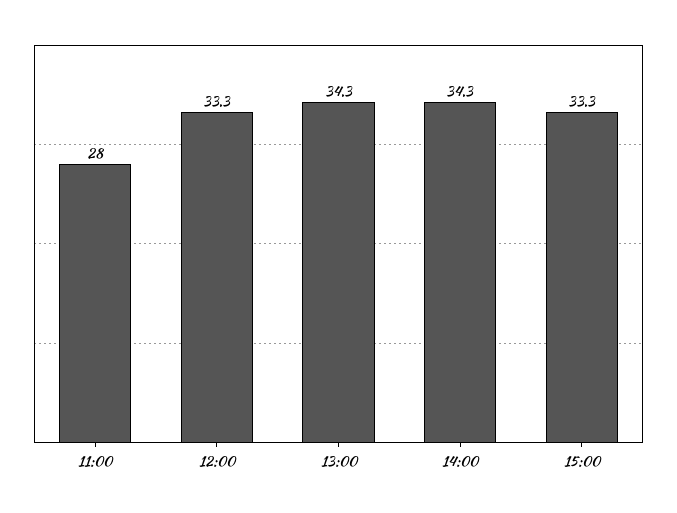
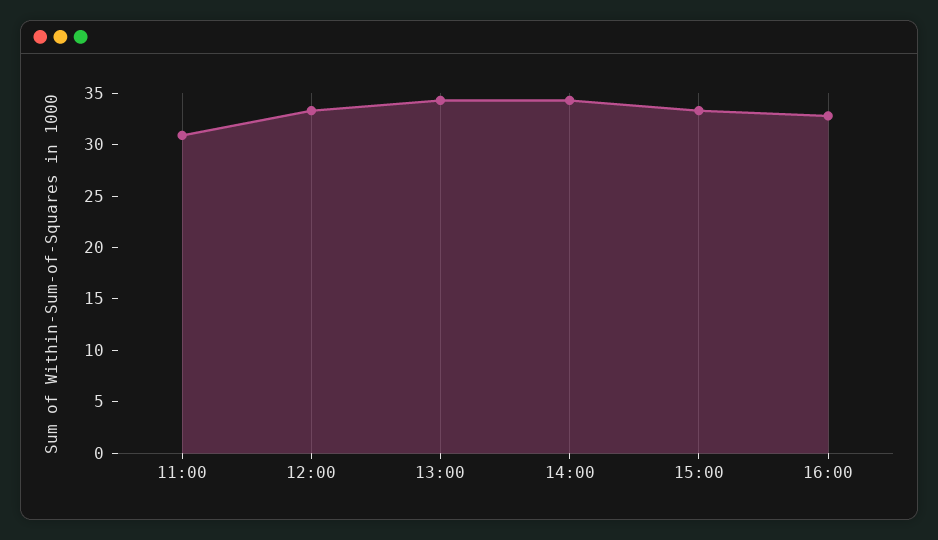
11:00: 28 -> 31
16:00: none -> 33

